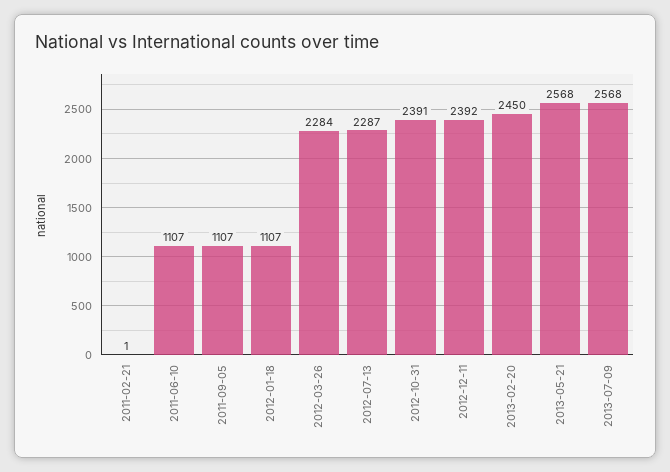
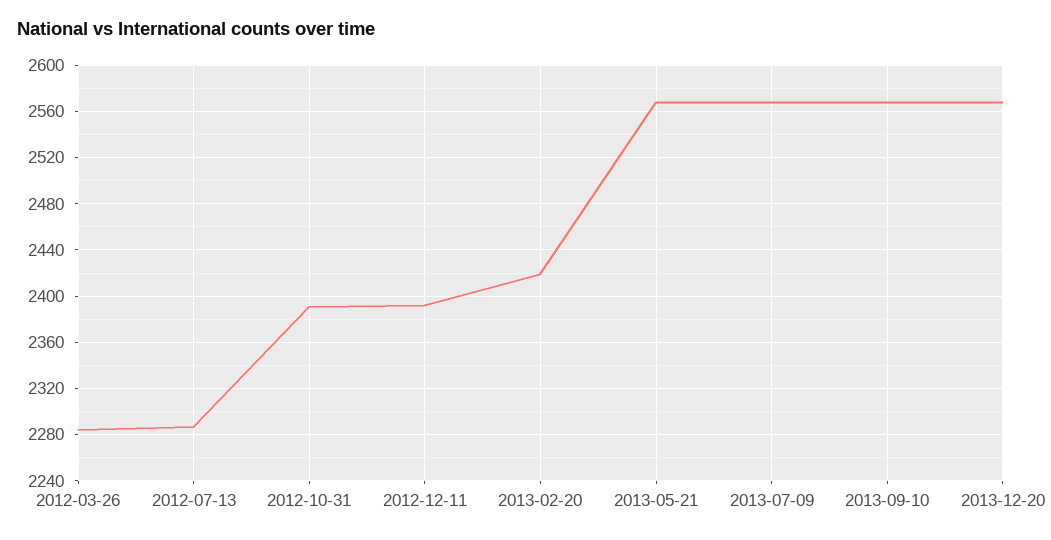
2011-02-21: 1 -> none
2011-06-10: 1107 -> none
2011-09-05: 1107 -> none
2012-01-18: 1107 -> none
2013-02-20: 2450 -> 2420
2013-09-10: none -> 2570
2013-12-20: none -> 2570

